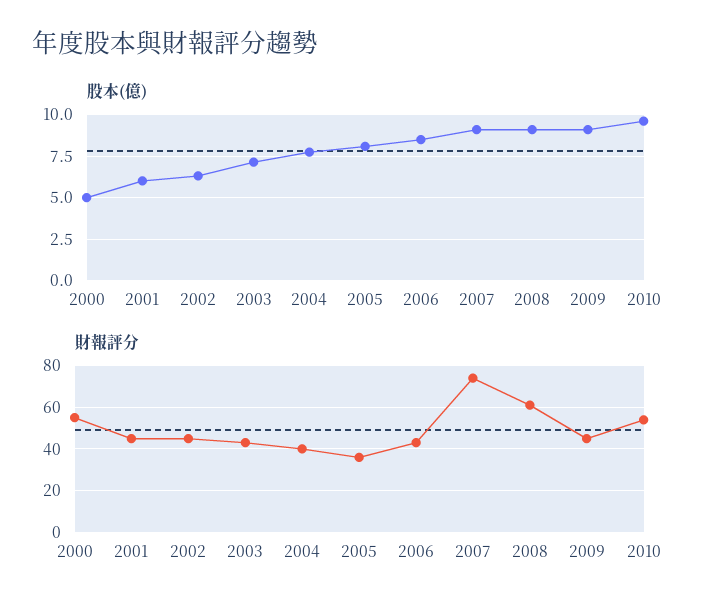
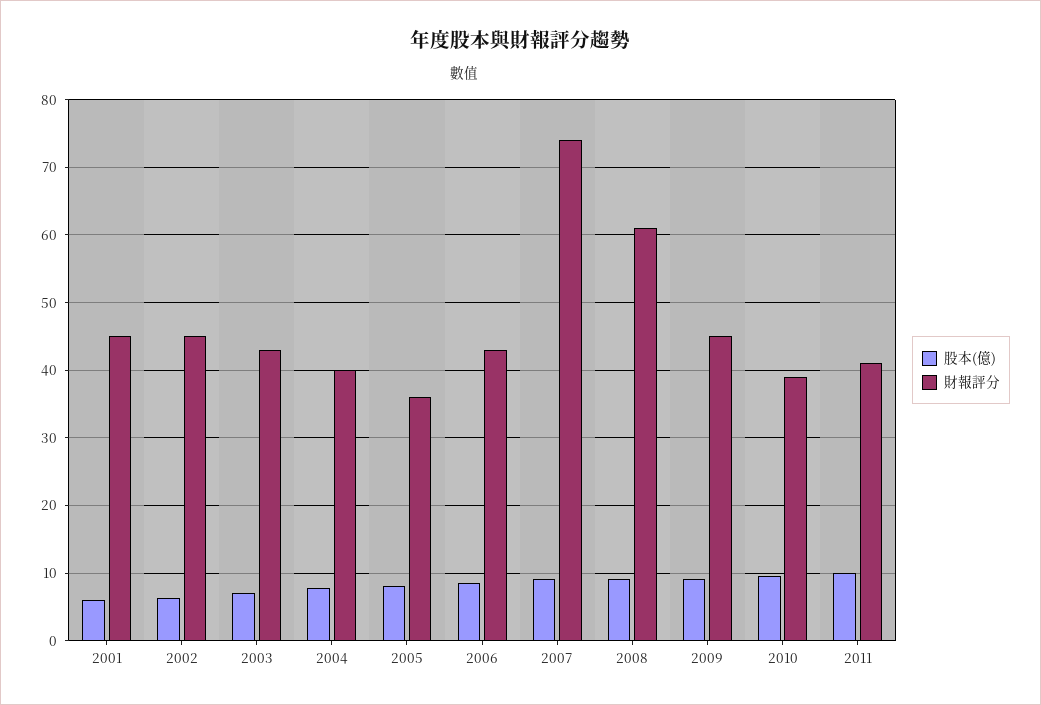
股本(億), 2000: 5 -> none
財報評分, 2000: 55 -> none
財報評分, 2010: 55 -> 39
股本(億), 2011: none -> 10
財報評分, 2011: none -> 41

